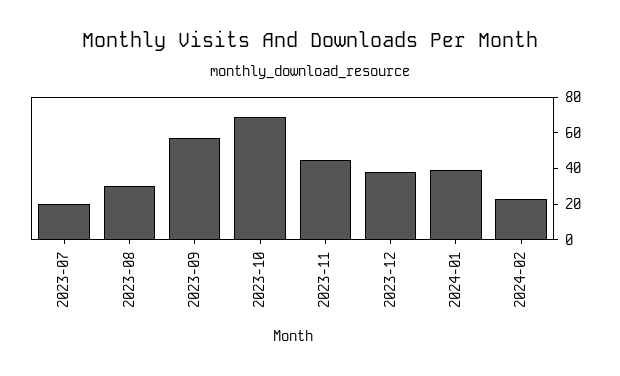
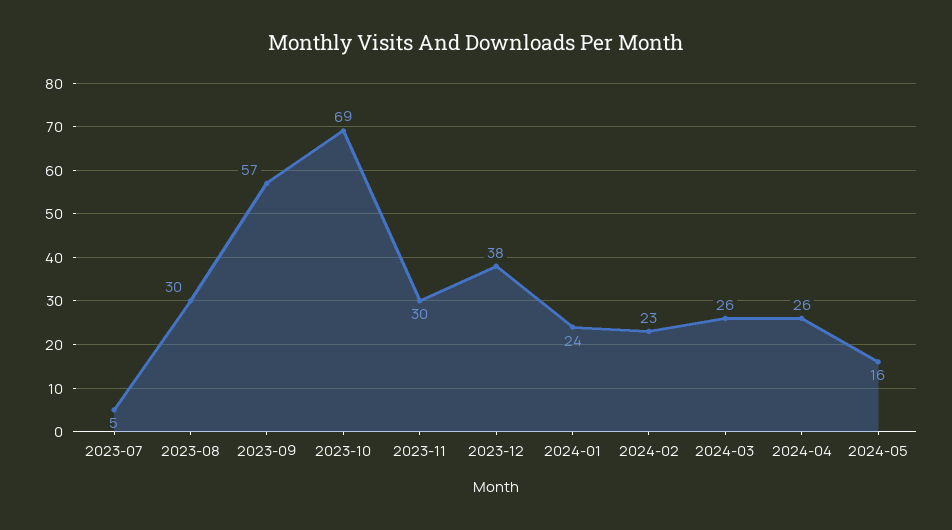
2023-07: 20 -> 5
2023-11: 45 -> 30
2024-01: 40 -> 24
2024-03: none -> 26
2024-04: none -> 26
2024-05: none -> 16

